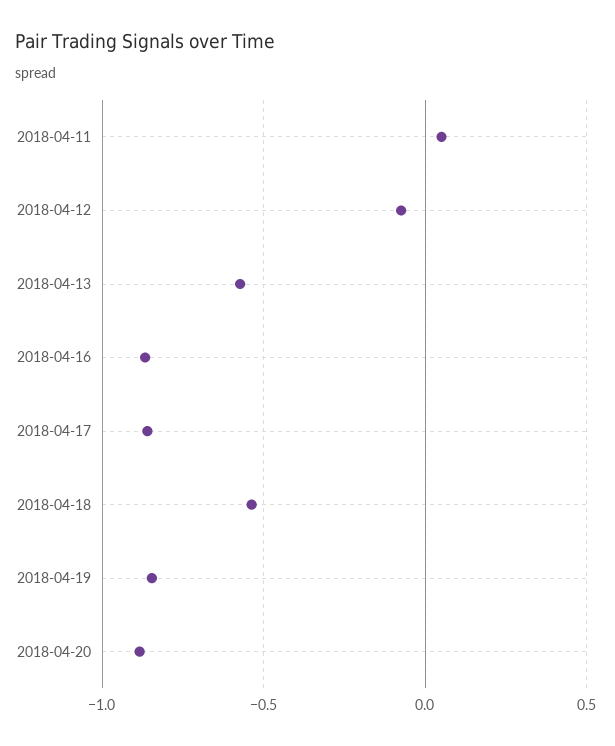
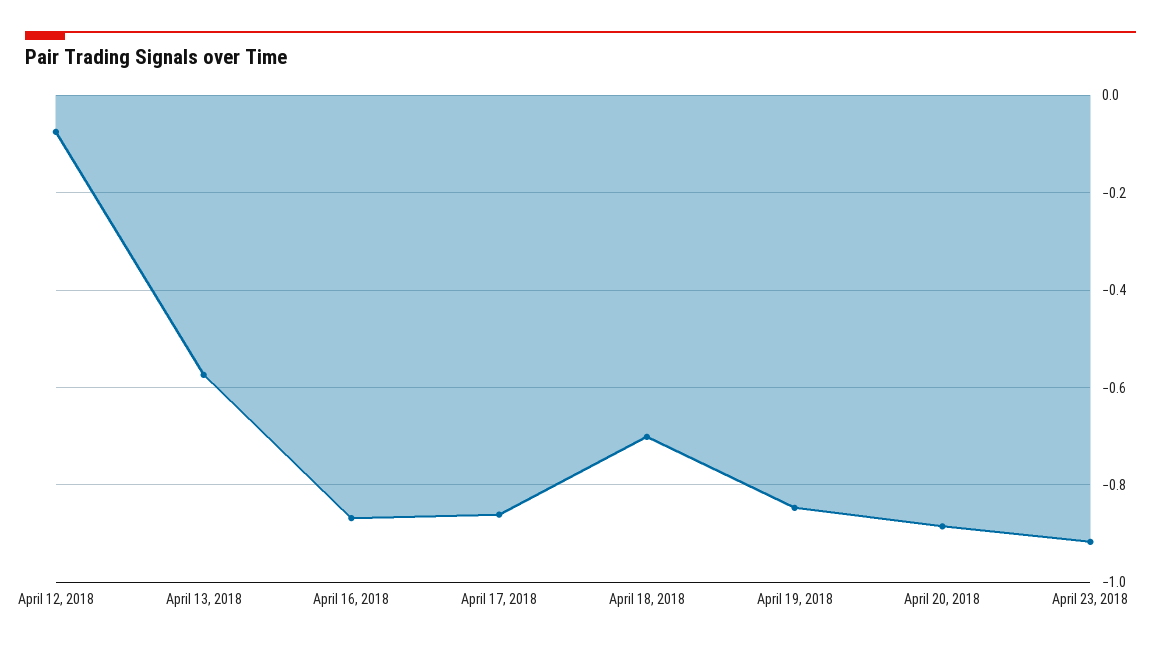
2018-04-11: 0.05 -> none
2018-04-18: -0.55 -> -0.7
April 23, 2018: none -> -0.92

